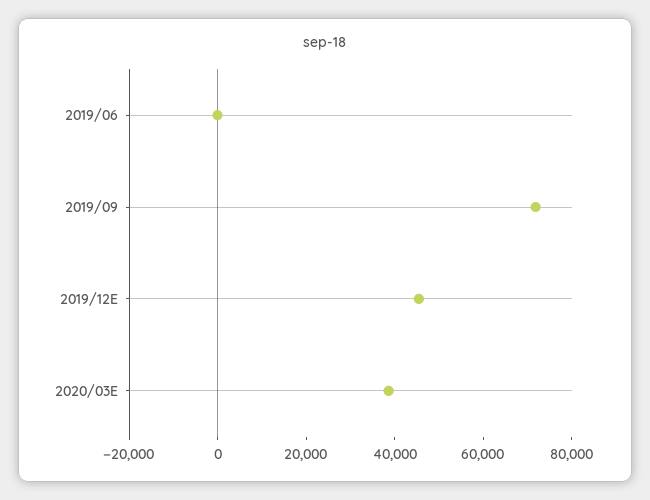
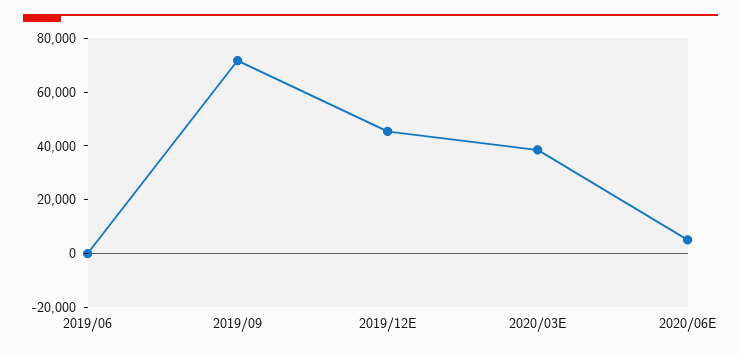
2020/06E: none -> 5000

